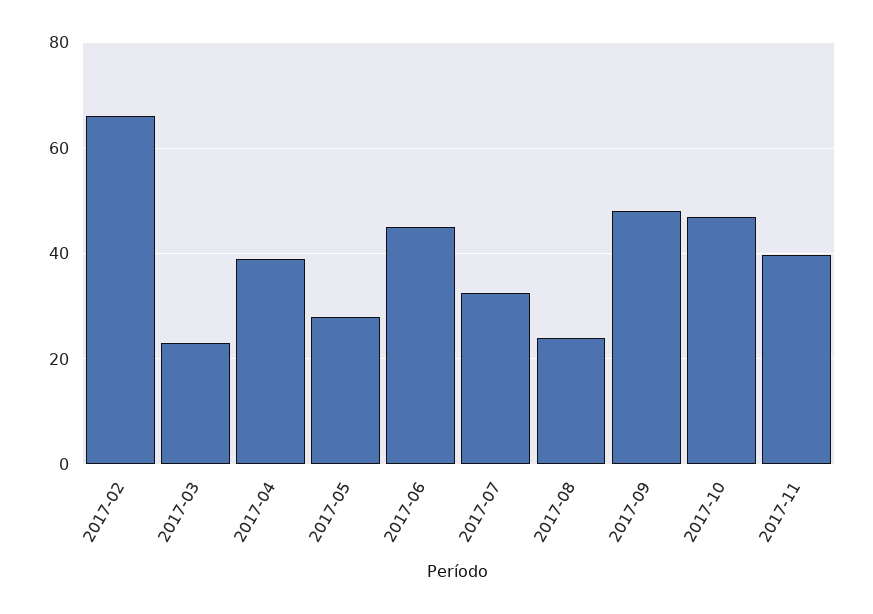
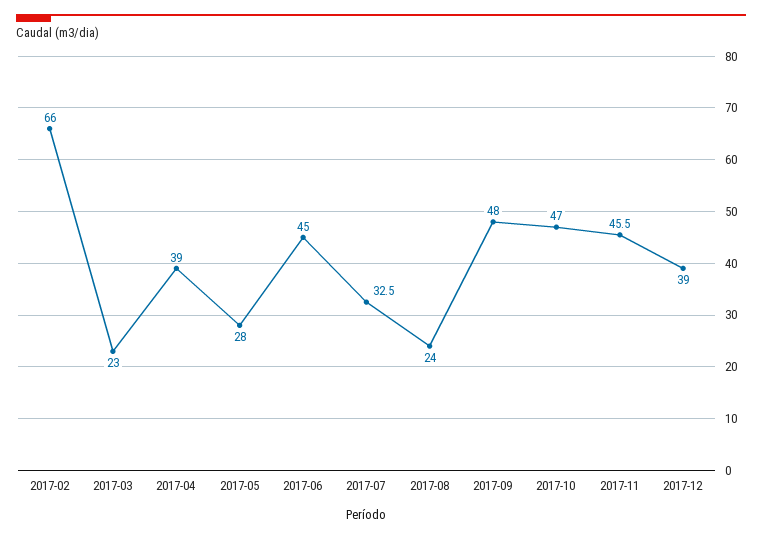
2017-11: 40 -> 45.5
2017-12: none -> 39

